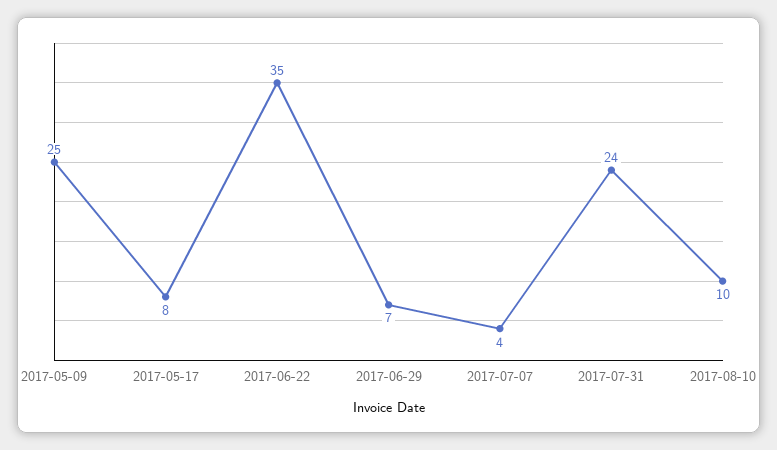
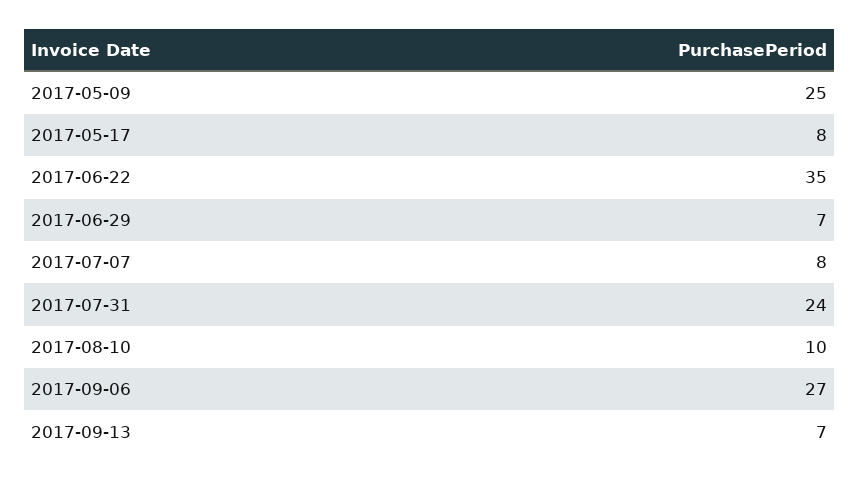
2017-07-07: 4 -> 8
2017-09-06: none -> 27
2017-09-13: none -> 7

